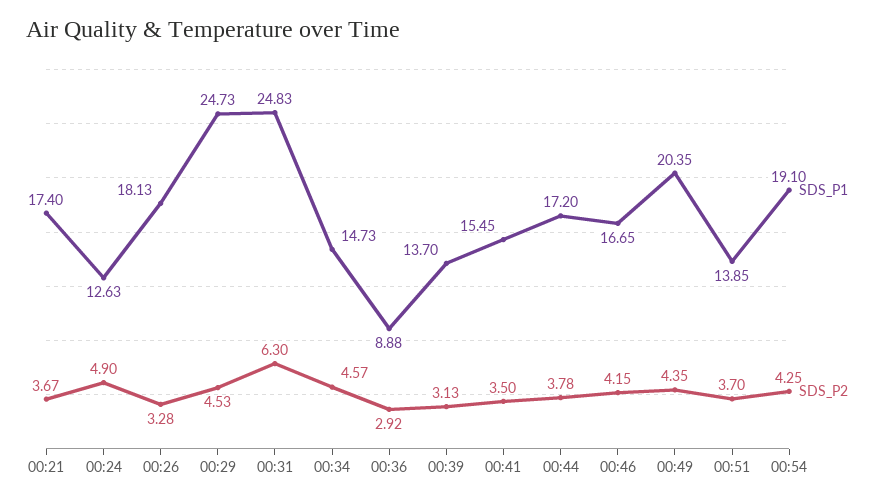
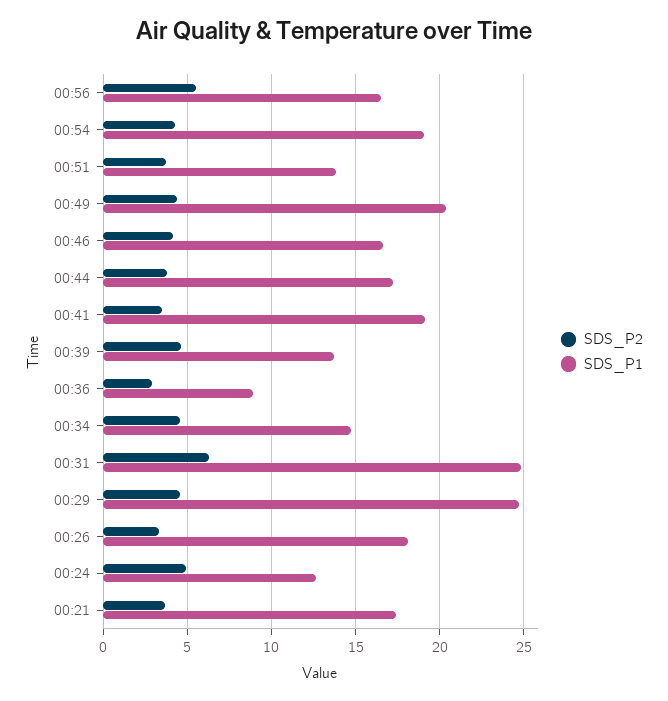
SDS_P2, 00:39: 3.13 -> 4.5
SDS_P1, 00:41: 15.45 -> 19
SDS_P2, 00:56: none -> 5.5
SDS_P1, 00:56: none -> 16.5

